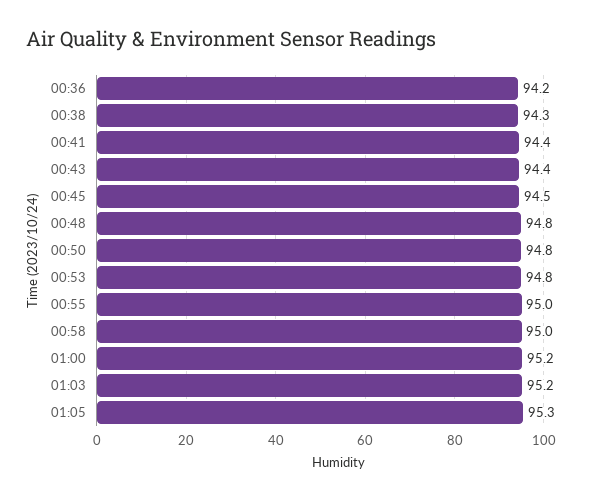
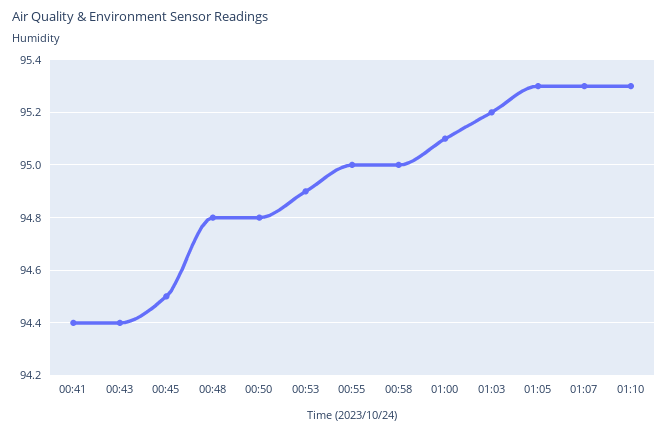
00:36: 94.2 -> none
00:38: 94.3 -> none
00:53: 94.8 -> 94.9
01:00: 95.2 -> 95.1
01:07: none -> 95.3
01:10: none -> 95.3

